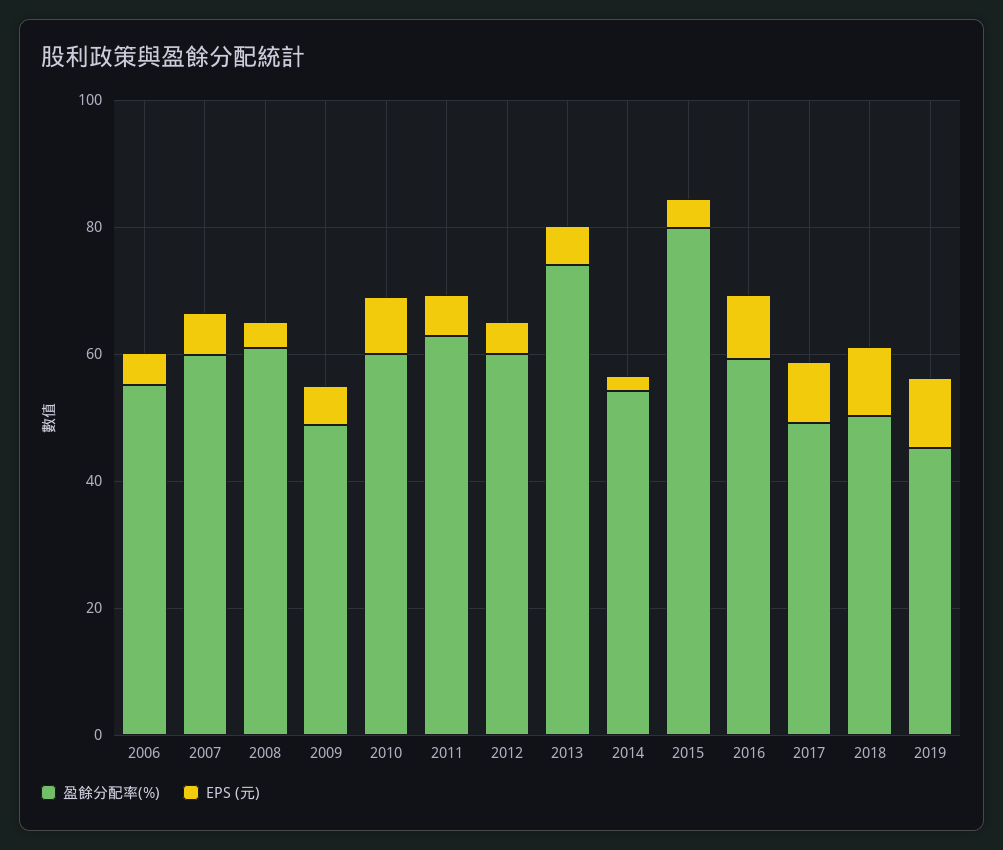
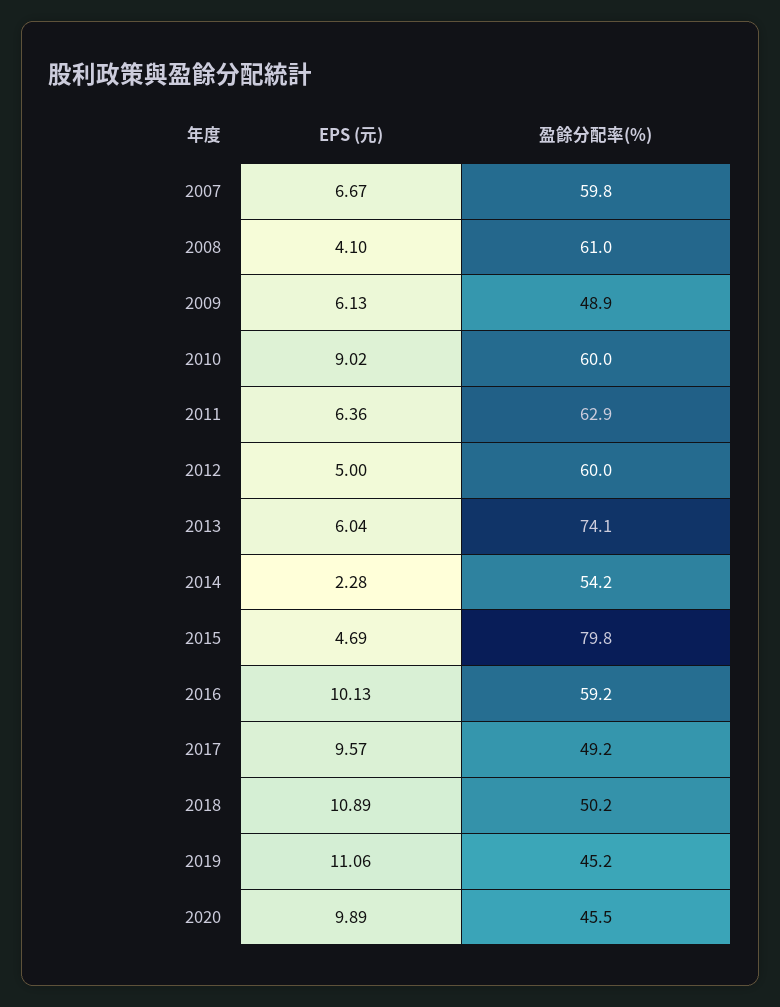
盈餘分配率(%), 2006: 55 -> none
EPS (元), 2006: 5 -> none
EPS (元), 2020: none -> 9.89
盈餘分配率(%), 2020: none -> 45.5

